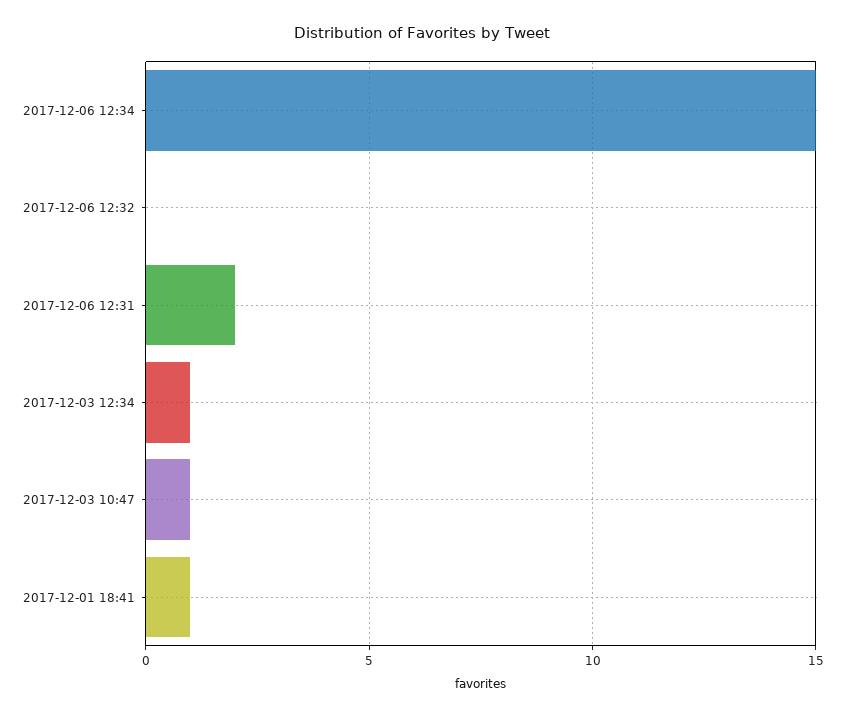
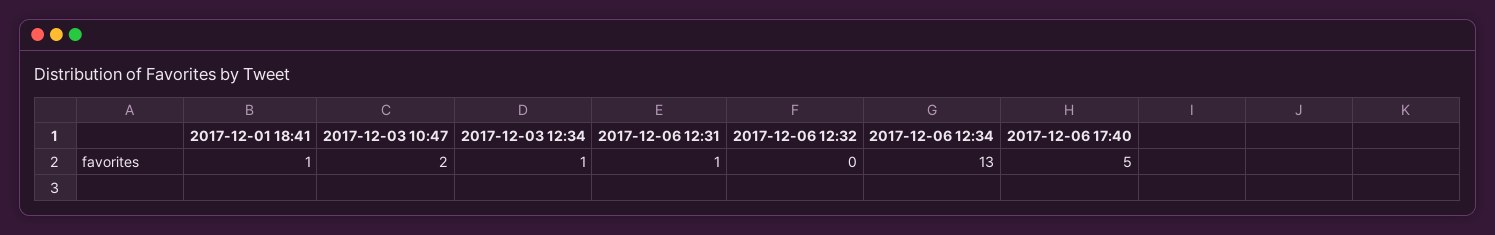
2017-12-06 12:34: 15 -> 13
2017-12-06 12:31: 2 -> 1
2017-12-03 10:47: 1 -> 2
2017-12-06 17:40: none -> 5

